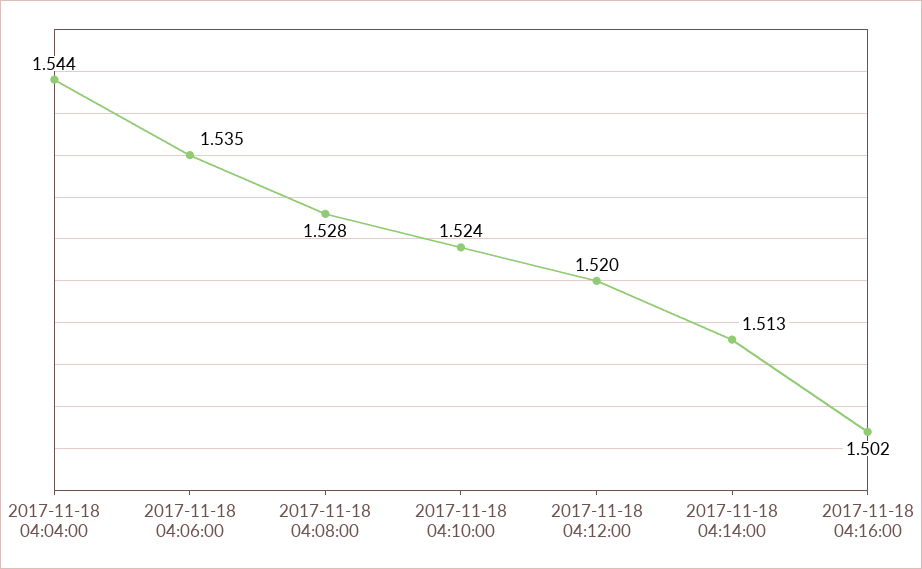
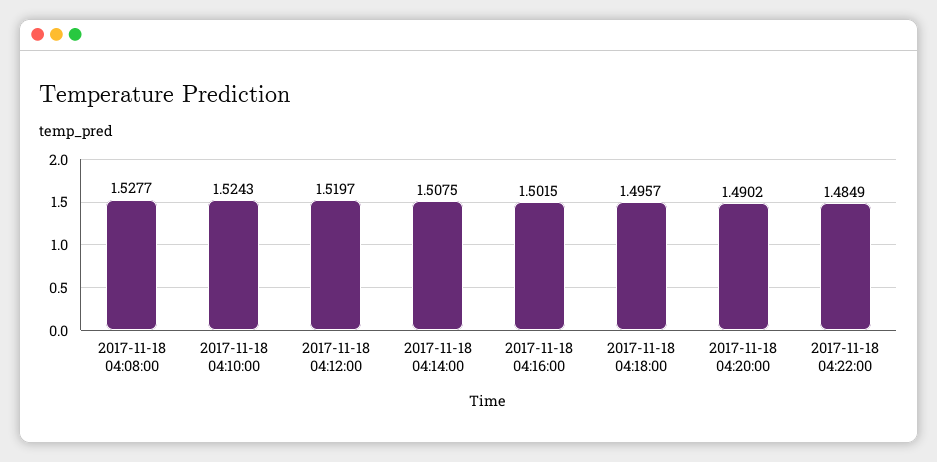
2017-11-18 04:04:00: 1.544 -> none
2017-11-18 04:06:00: 1.535 -> none
2017-11-18 04:14:00: 1.513 -> 1.5075
2017-11-18 04:18:00: none -> 1.4957
2017-11-18 04:20:00: none -> 1.4902
2017-11-18 04:22:00: none -> 1.4849

